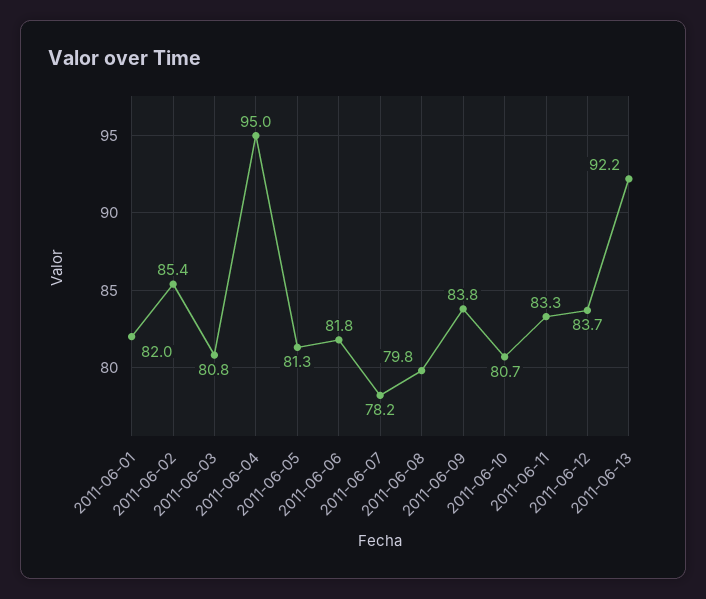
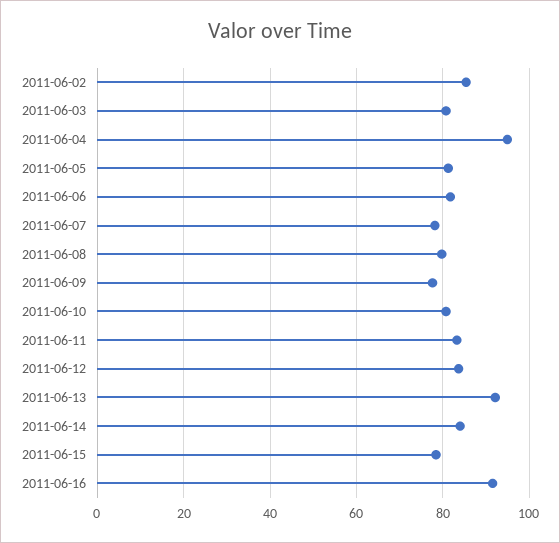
2011-06-01: 82 -> none
2011-06-09: 83.8 -> 78
2011-06-14: none -> 84
2011-06-15: none -> 78
2011-06-16: none -> 92

